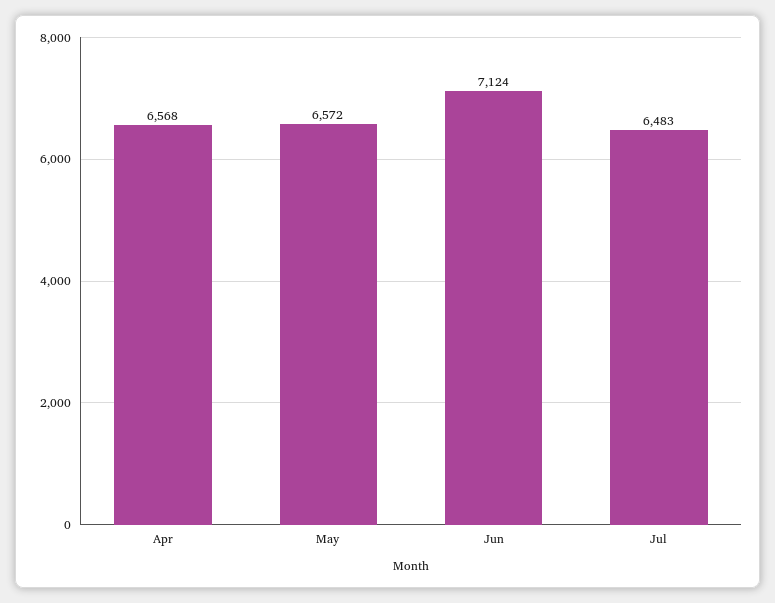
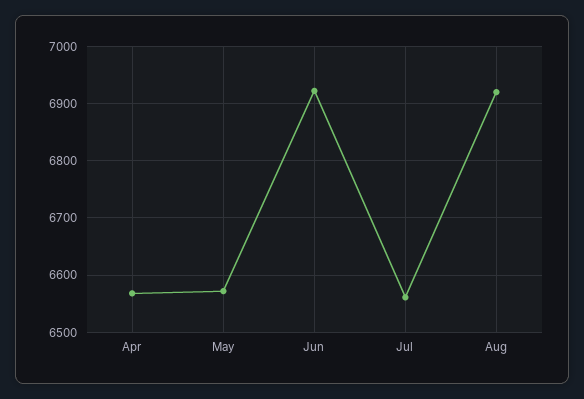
Jun: 7124 -> 6920
Jul: 6483 -> 6560
Aug: none -> 6920

